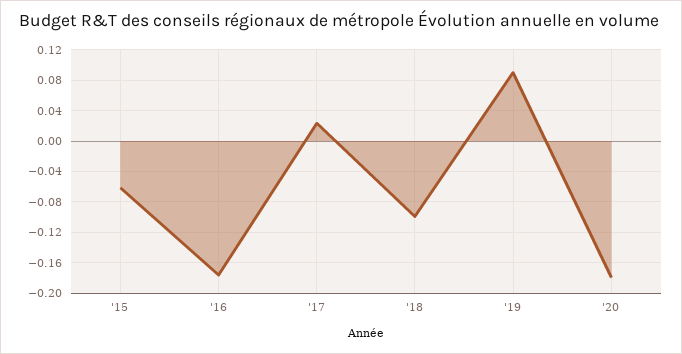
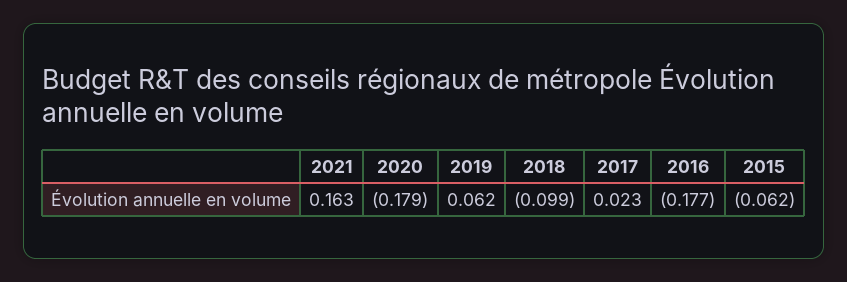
'19: 0.09 -> 0.062
2021: none -> 0.163

